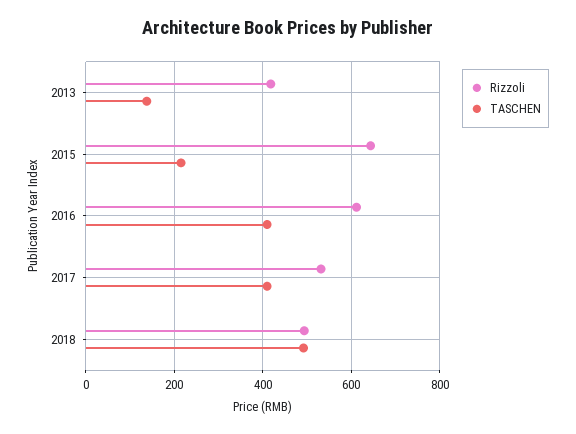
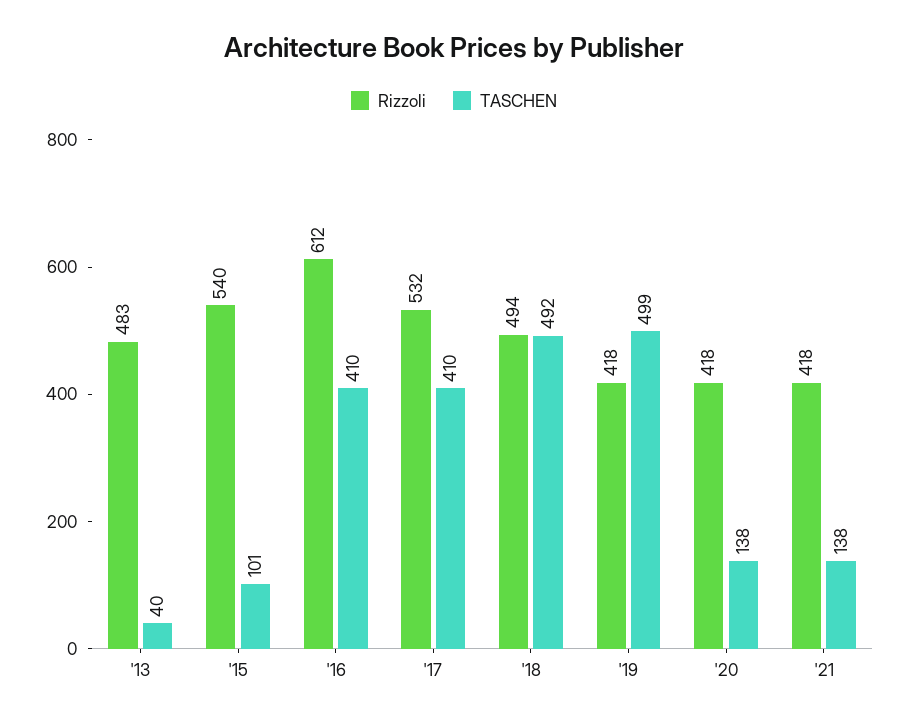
Rizzoli, 2013: 420 -> 483
TASCHEN, 2013: 140 -> 40
Rizzoli, 2015: 640 -> 540
TASCHEN, 2015: 220 -> 101
Rizzoli, '19: none -> 418
TASCHEN, '19: none -> 499
Rizzoli, '20: none -> 418
TASCHEN, '20: none -> 138
Rizzoli, '21: none -> 418
TASCHEN, '21: none -> 138

